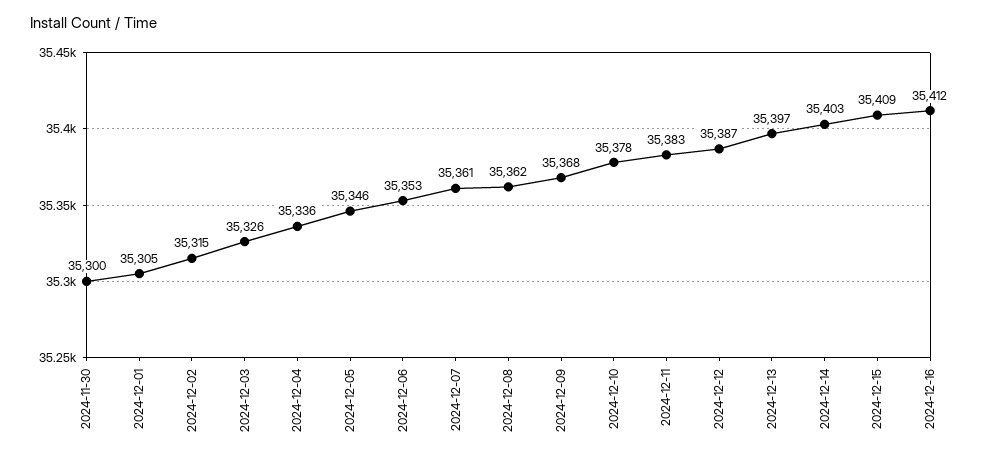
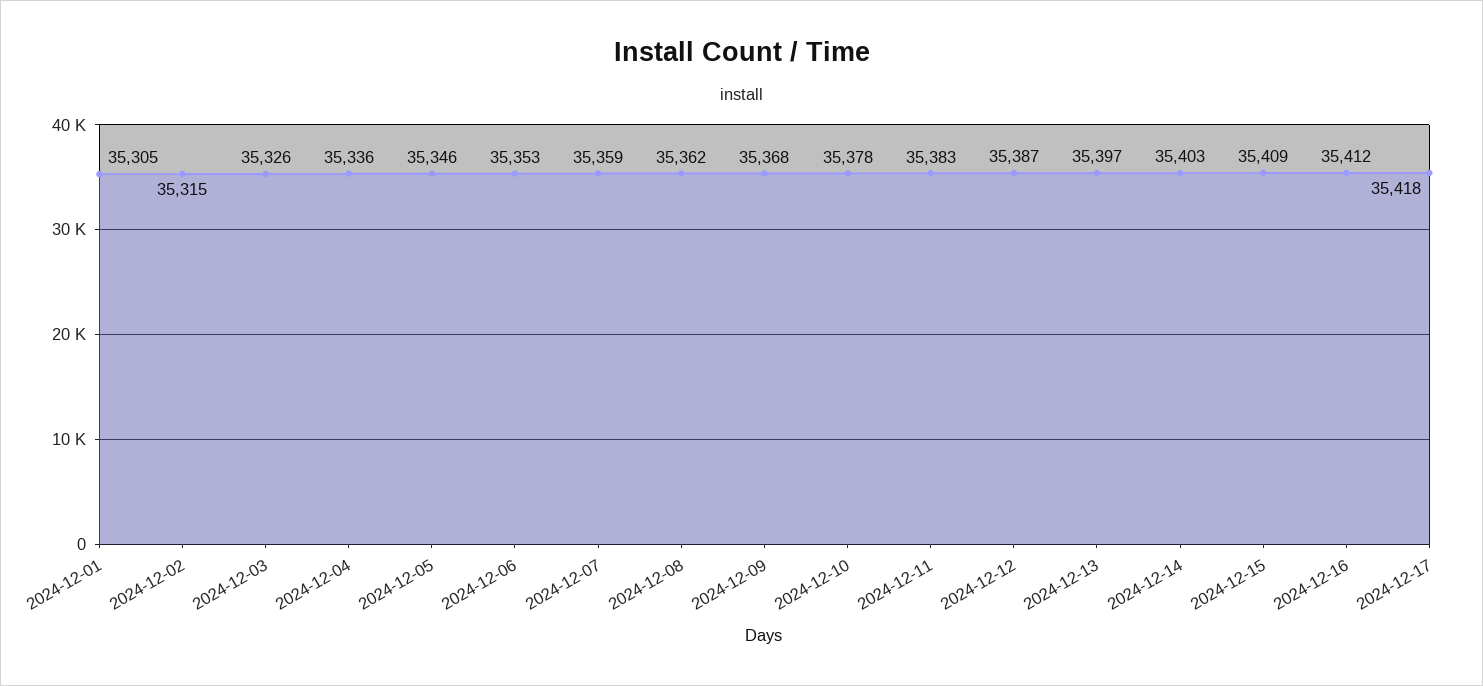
2024-11-30: 35300 -> none
2024-12-07: 35361 -> 35359
2024-12-17: none -> 35418

